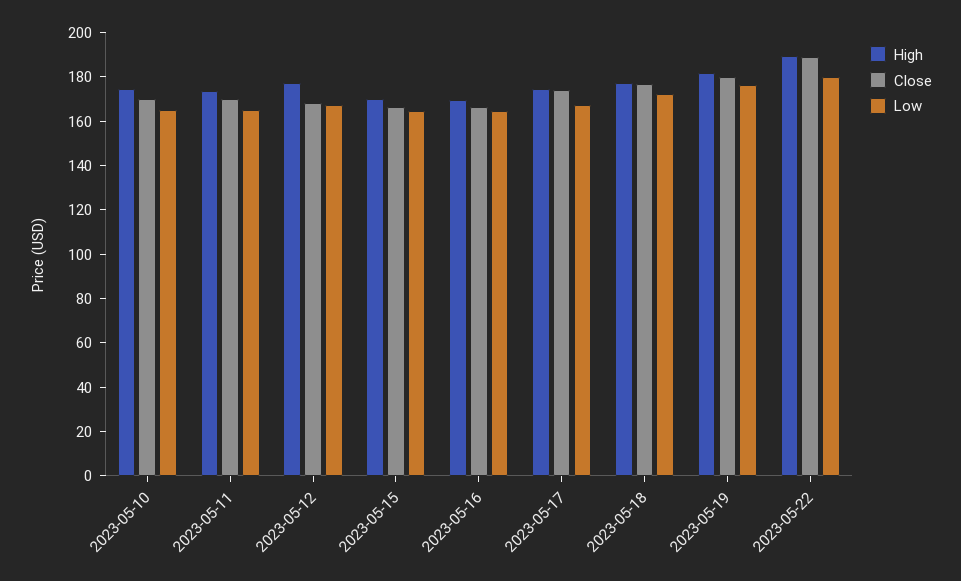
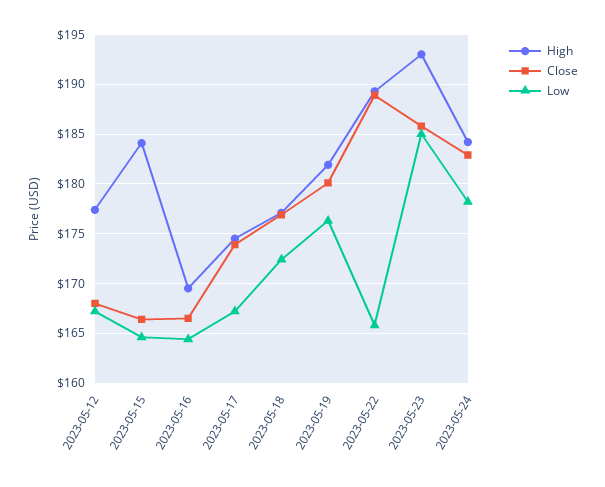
High, 2023-05-10: 175 -> none
Close, 2023-05-10: 170 -> none
Low, 2023-05-10: 165 -> none
High, 2023-05-11: 175 -> none
Close, 2023-05-11: 170 -> none
Low, 2023-05-11: 165 -> none
High, 2023-05-15: 170 -> 184
Low, 2023-05-22: 180 -> 166
High, 2023-05-23: none -> 193
Close, 2023-05-23: none -> 186
Low, 2023-05-23: none -> 185
High, 2023-05-24: none -> 184
Close, 2023-05-24: none -> 183
Low, 2023-05-24: none -> 178

